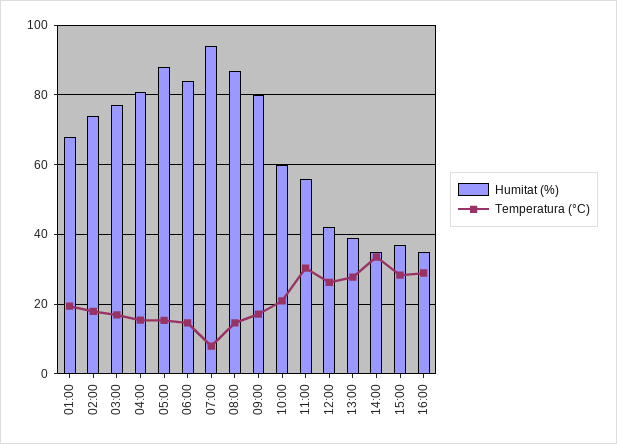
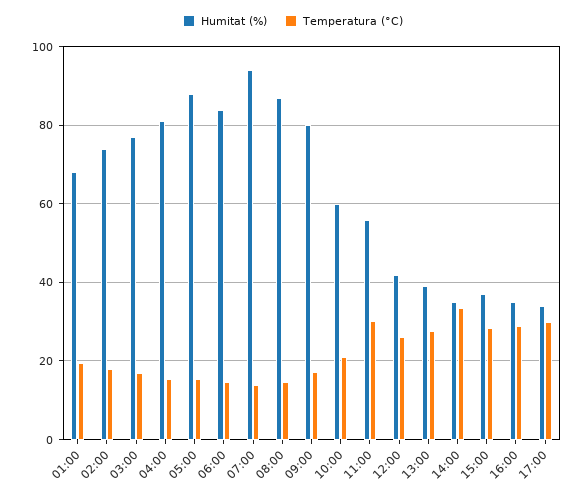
Temperatura (°C), 07:00: 8 -> 14
Humitat (%), 17:00: none -> 34
Temperatura (°C), 17:00: none -> 30

